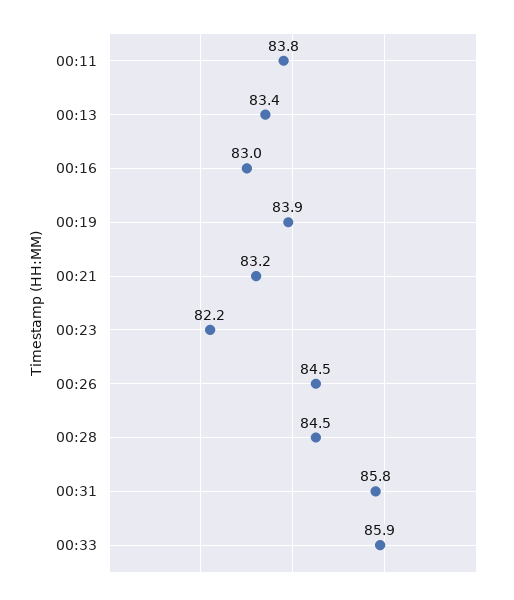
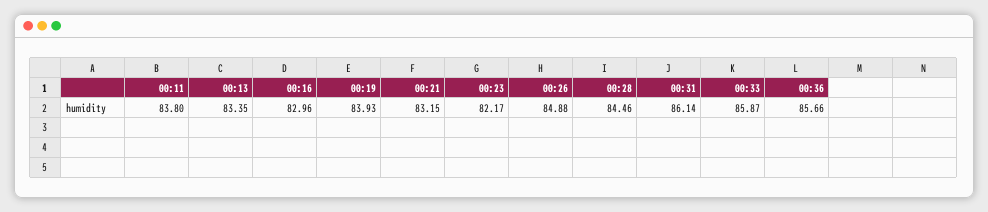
00:26: 84.5 -> 84.88
00:31: 85.8 -> 86.14
00:36: none -> 85.66

